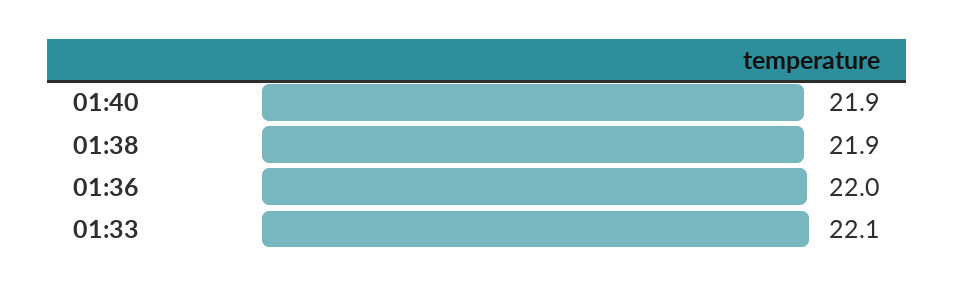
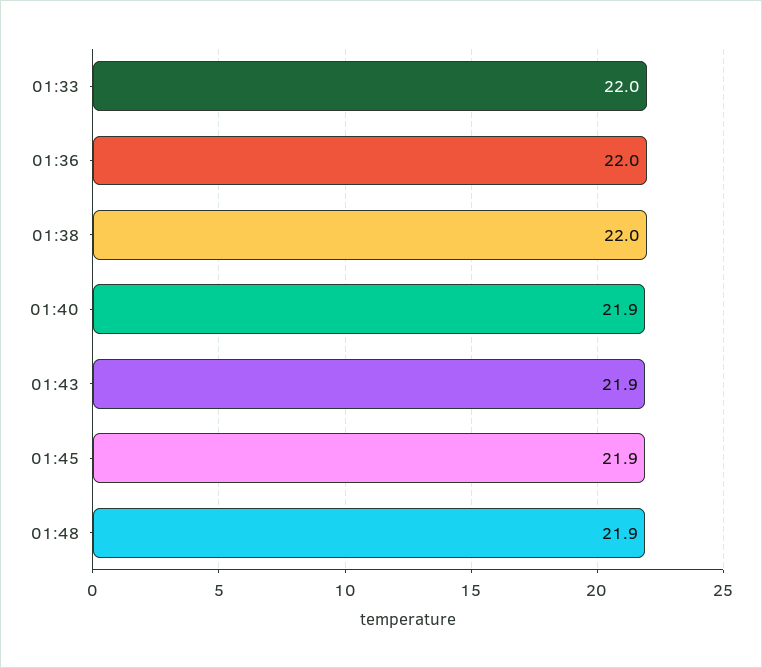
01:38: 21.9 -> 22
01:33: 22.1 -> 22
01:43: none -> 21.9
01:45: none -> 21.9
01:48: none -> 21.9

